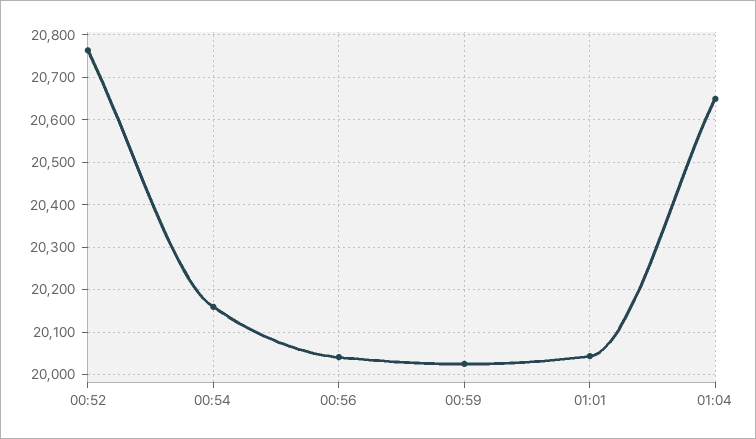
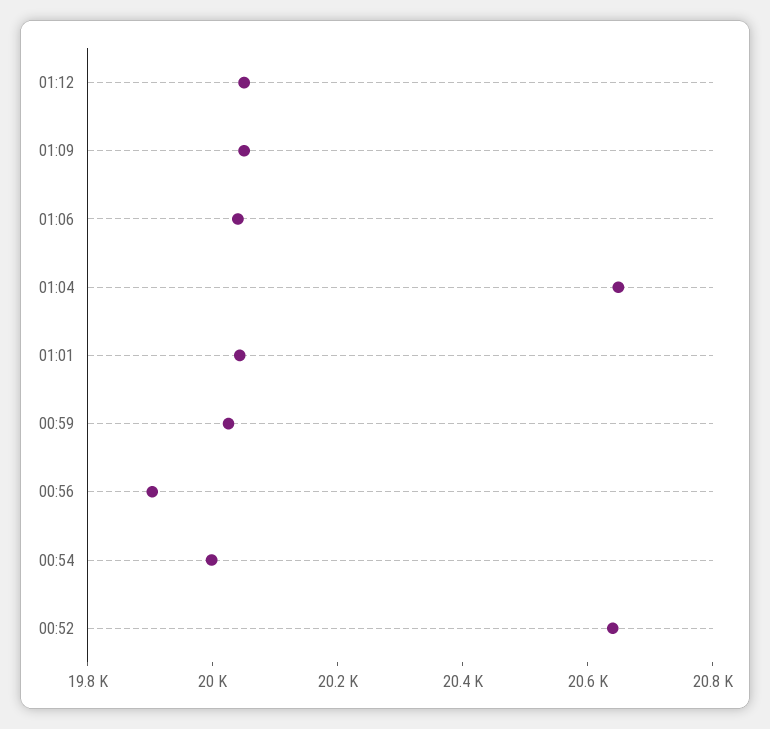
00:52: 20760 -> 20650
00:54: 20160 -> 20000
00:56: 20040 -> 19900
01:12: none -> 20050
01:09: none -> 20050
01:06: none -> 20050

